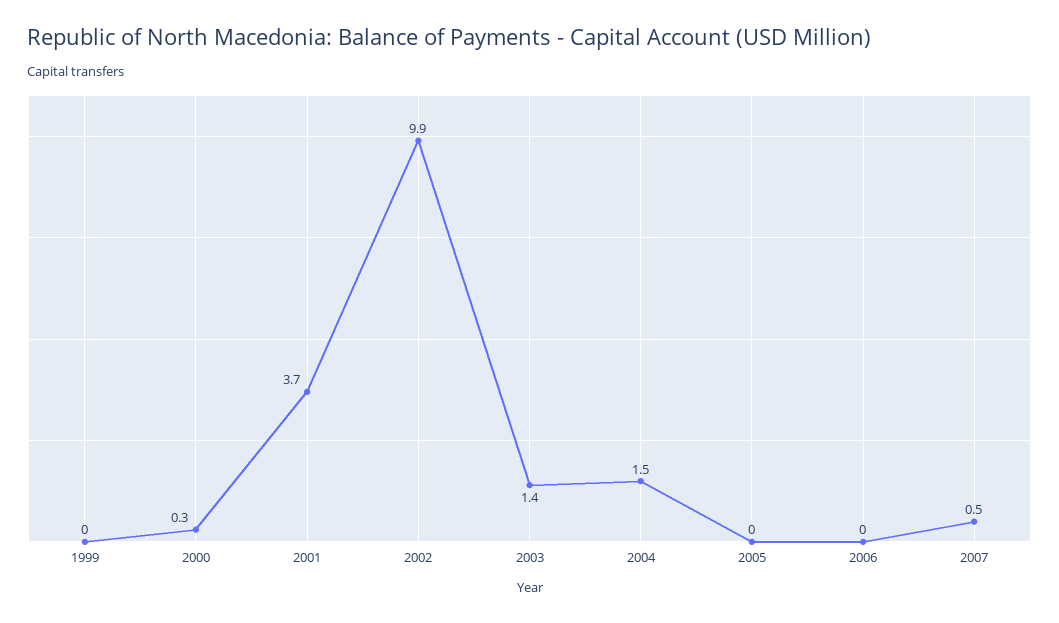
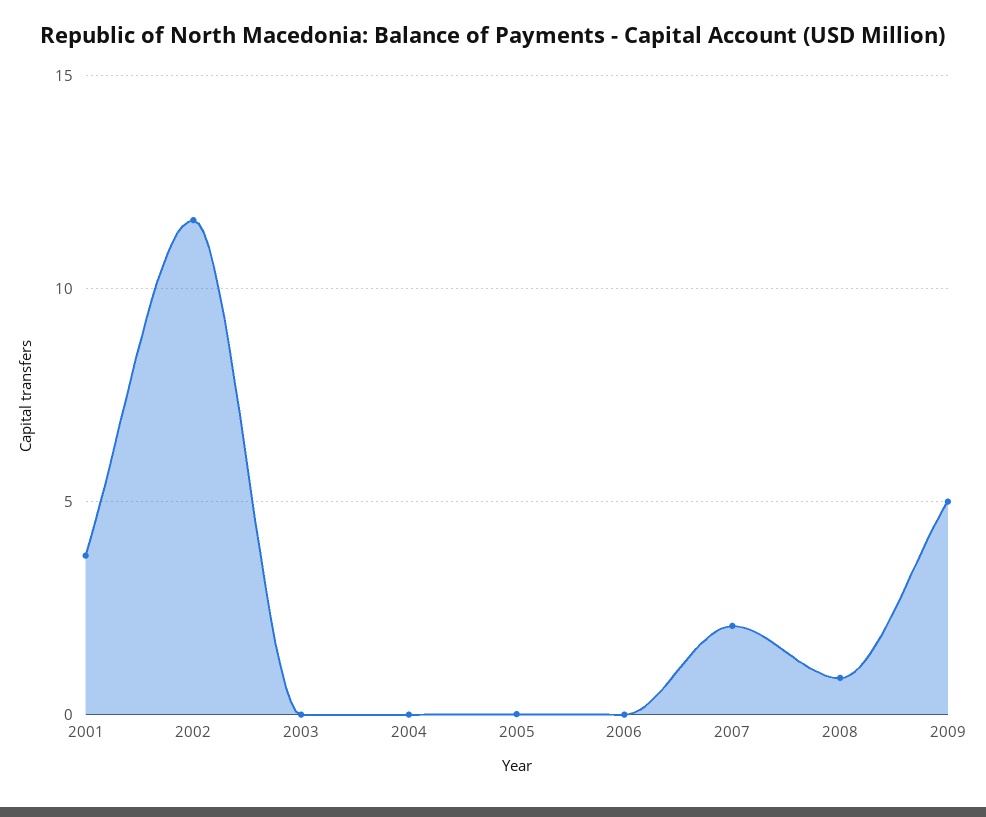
1999: 0 -> none
2000: 0.3 -> none
2002: 9.9 -> 11.5
2003: 1.4 -> 0
2004: 1.5 -> 0
2007: 0.5 -> 2
2008: none -> 1
2009: none -> 5

